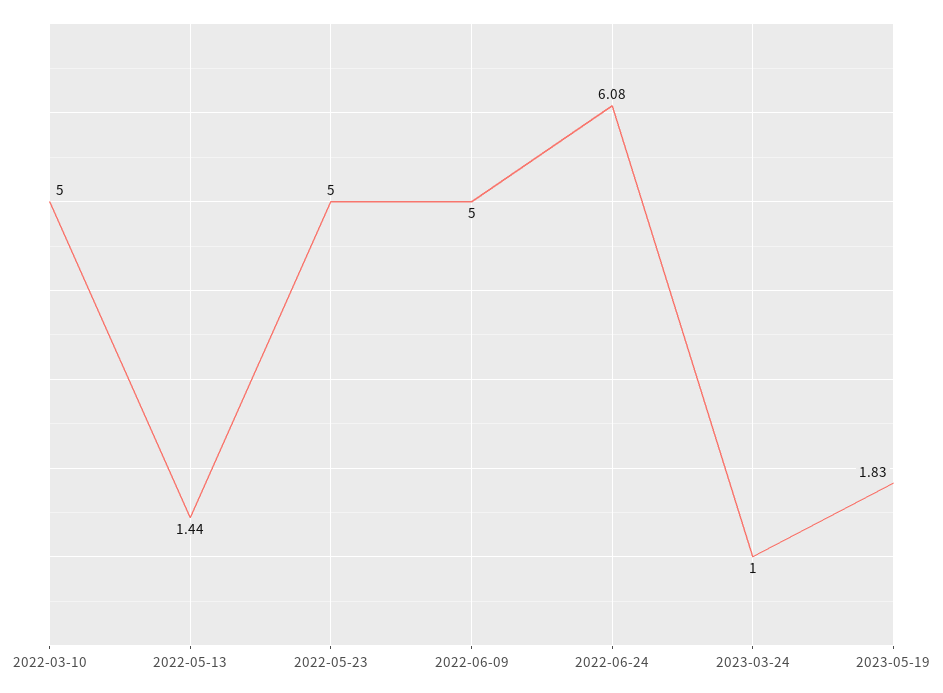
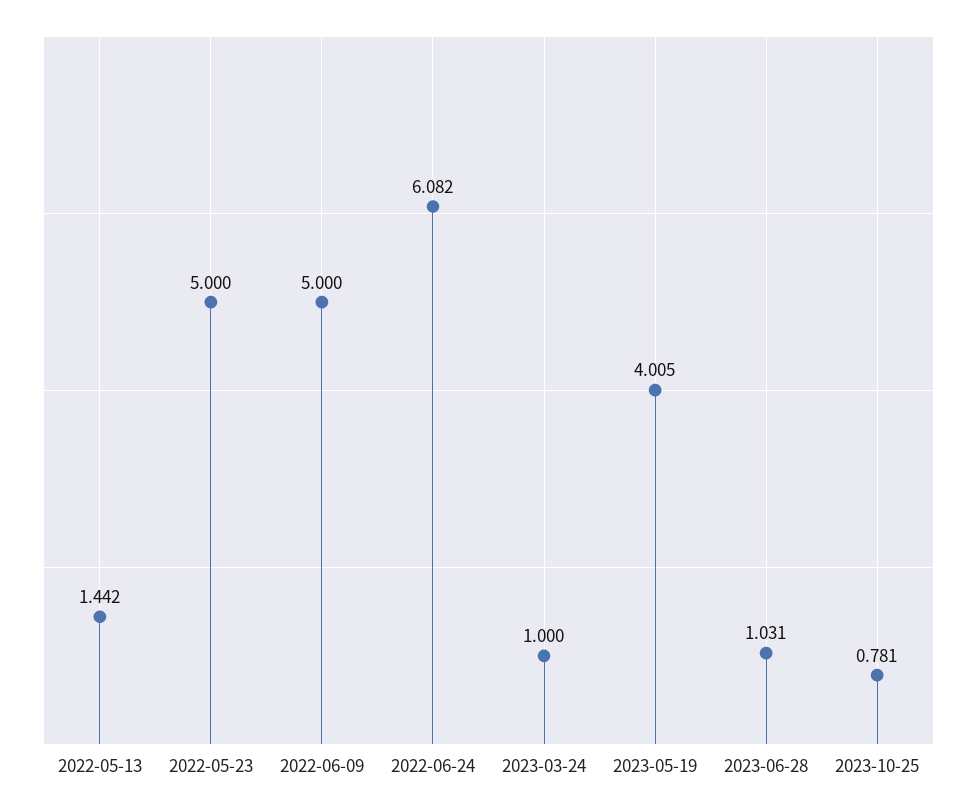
2022-03-10: 5 -> none
2023-05-19: 1.83 -> 4.005
2023-06-28: none -> 1.031
2023-10-25: none -> 0.781

